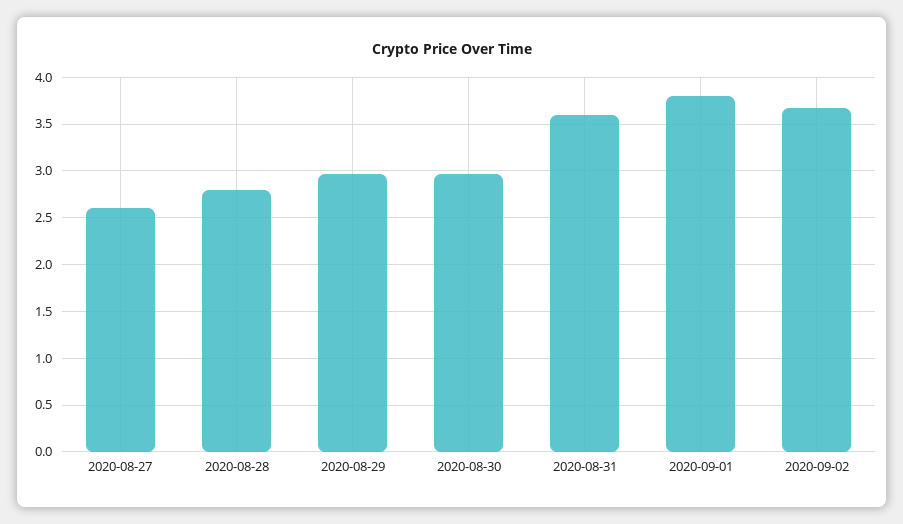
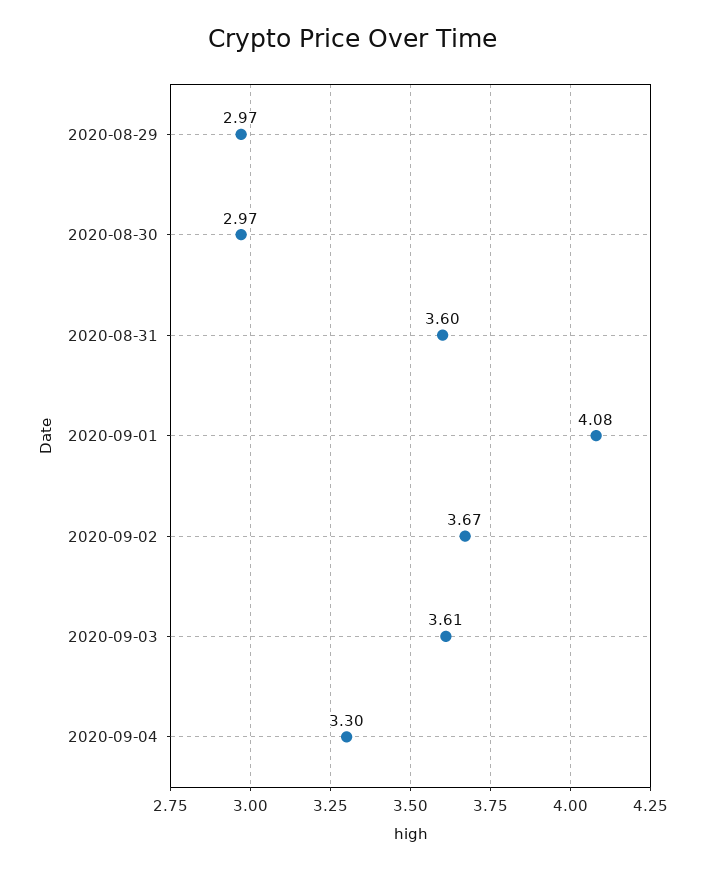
2020-08-27: 2.6 -> none
2020-08-28: 2.8 -> none
2020-09-01: 3.8 -> 4.08
2020-09-03: none -> 3.61
2020-09-04: none -> 3.3

